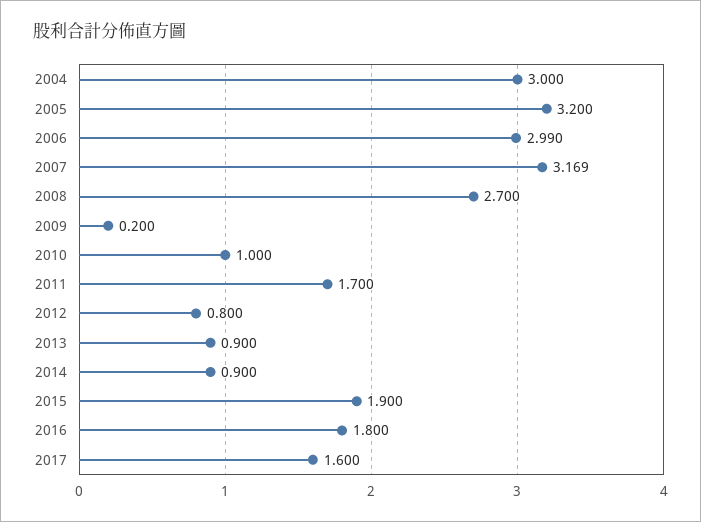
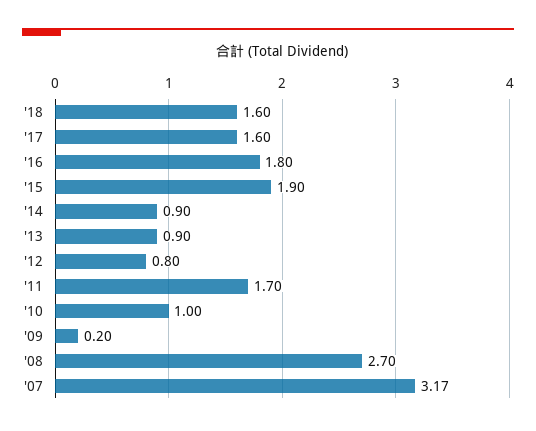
2004: 3 -> none
2005: 3.2 -> none
2006: 2.99 -> none
'18: none -> 1.6

